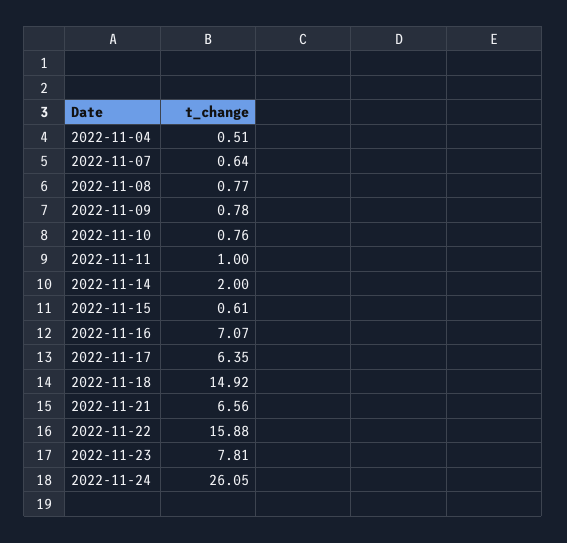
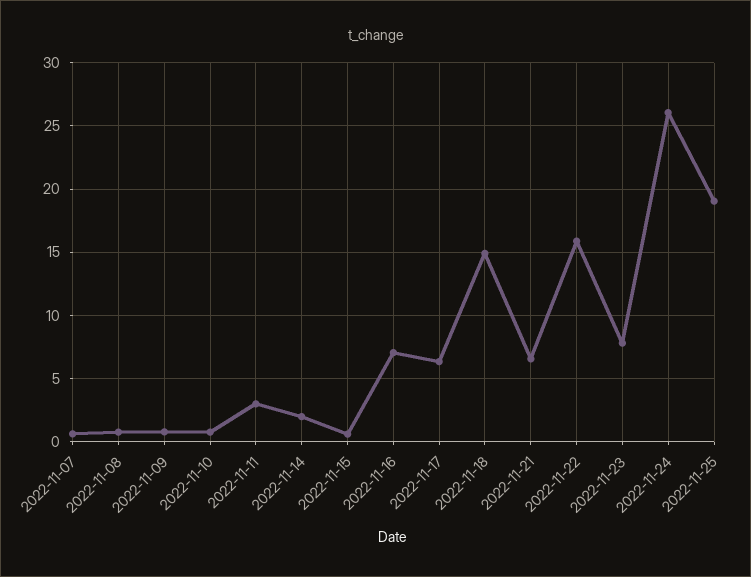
2022-11-04: 0.51 -> none
2022-11-11: 1 -> 3
2022-11-25: none -> 19

